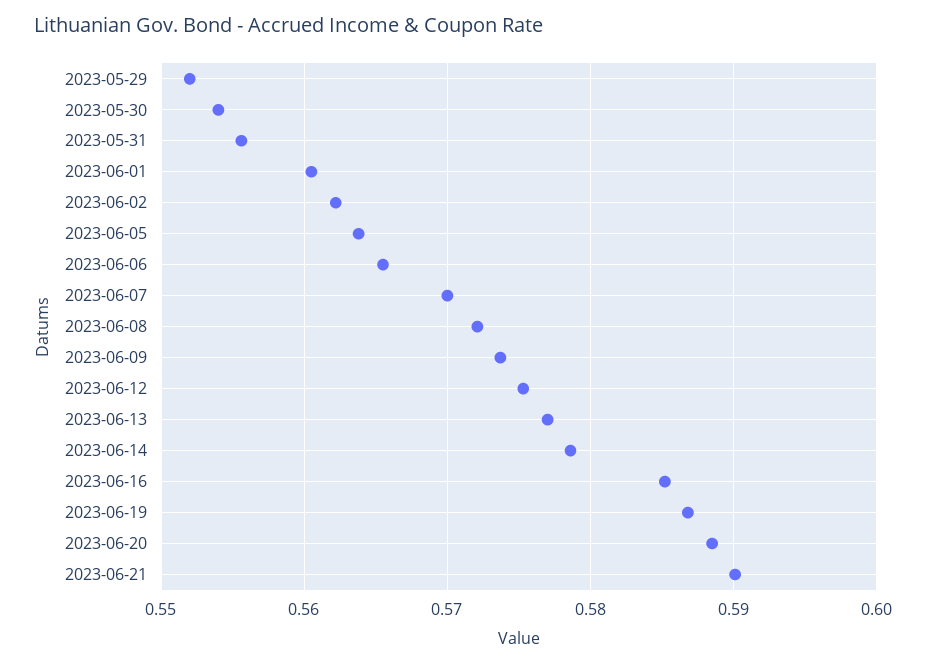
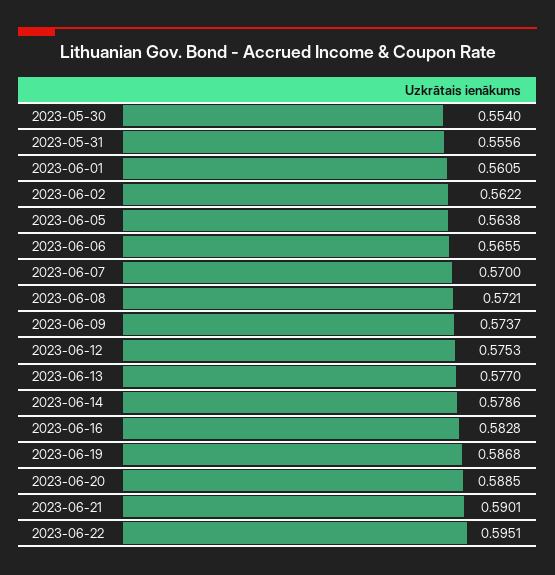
2023-05-29: 0.552 -> none
2023-06-16: 0.585 -> 0.5828
2023-06-22: none -> 0.5951

